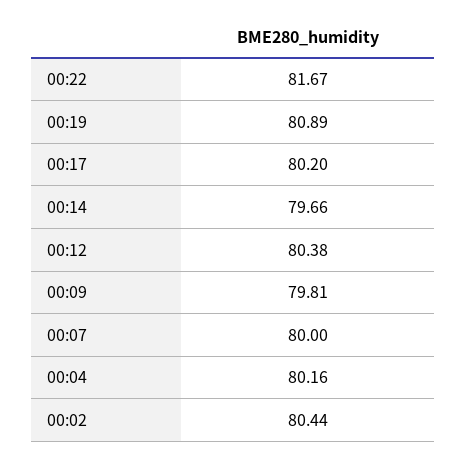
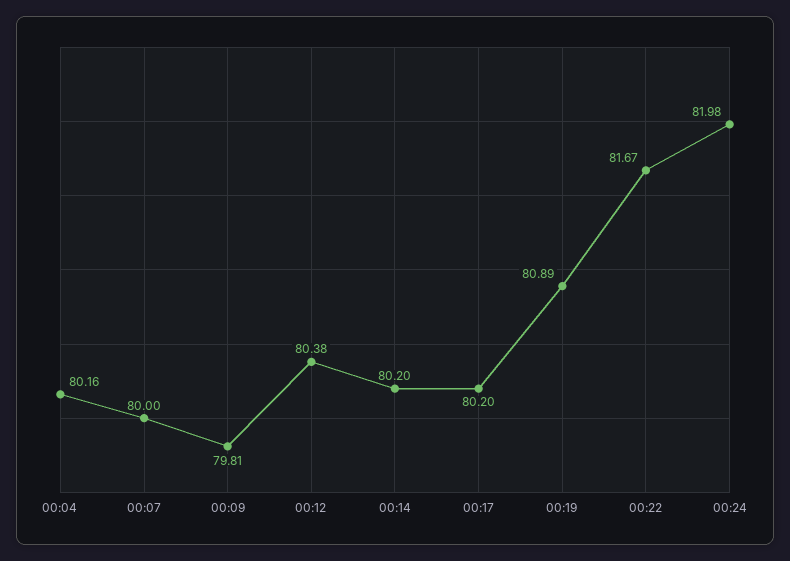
00:14: 79.66 -> 80.2
00:02: 80.44 -> none
00:24: none -> 81.98

